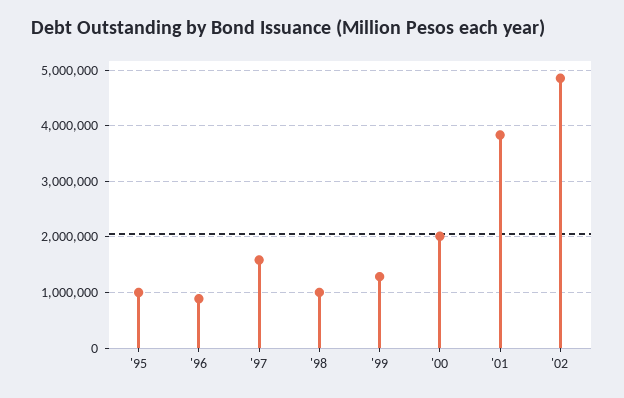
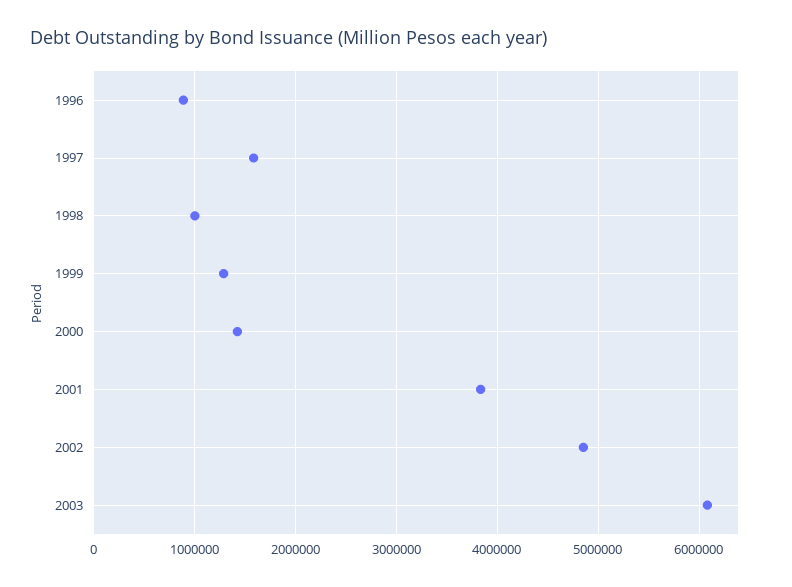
'95: 1000000 -> none
'00: 2000000 -> 1400000
2003: none -> 6100000

